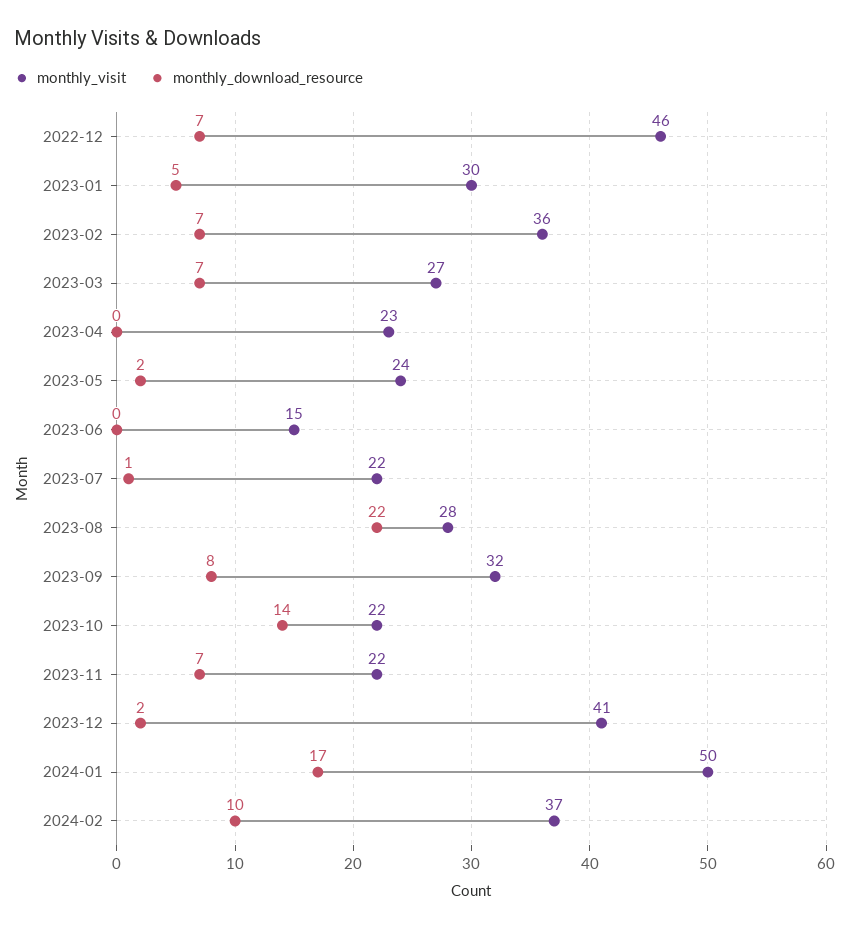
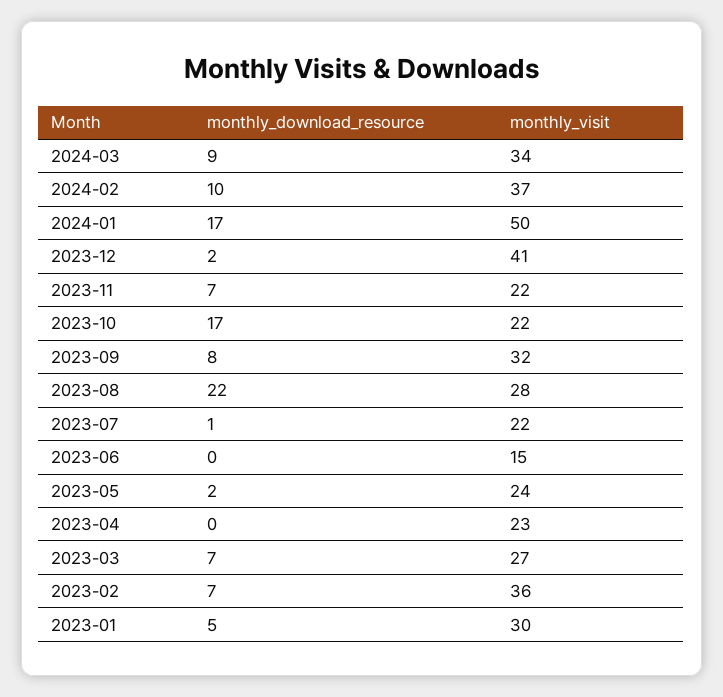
monthly_visit, 2022-12: 46 -> none
monthly_download_resource, 2022-12: 7 -> none
monthly_download_resource, 2023-10: 14 -> 17
monthly_download_resource, 2024-03: none -> 9
monthly_visit, 2024-03: none -> 34

